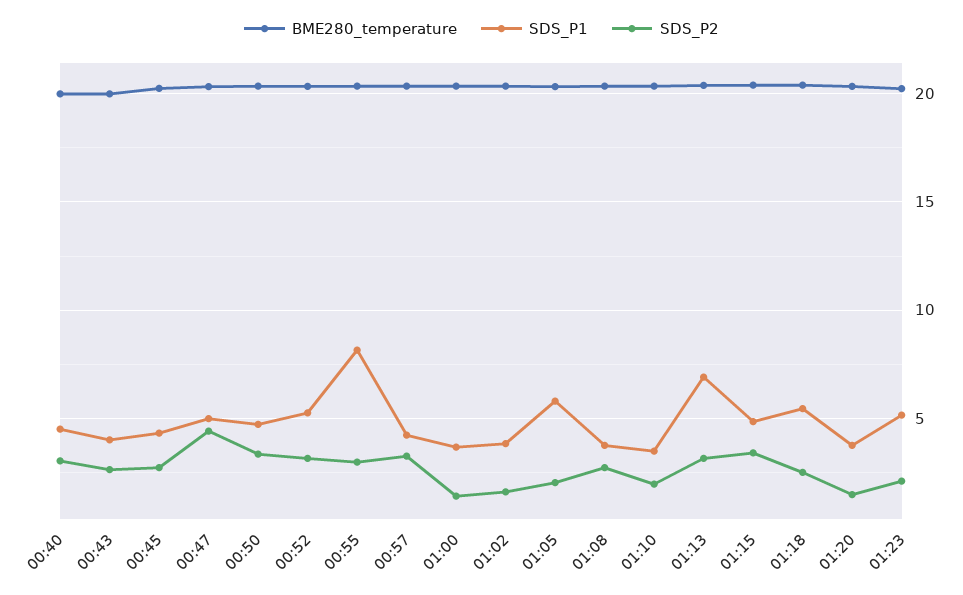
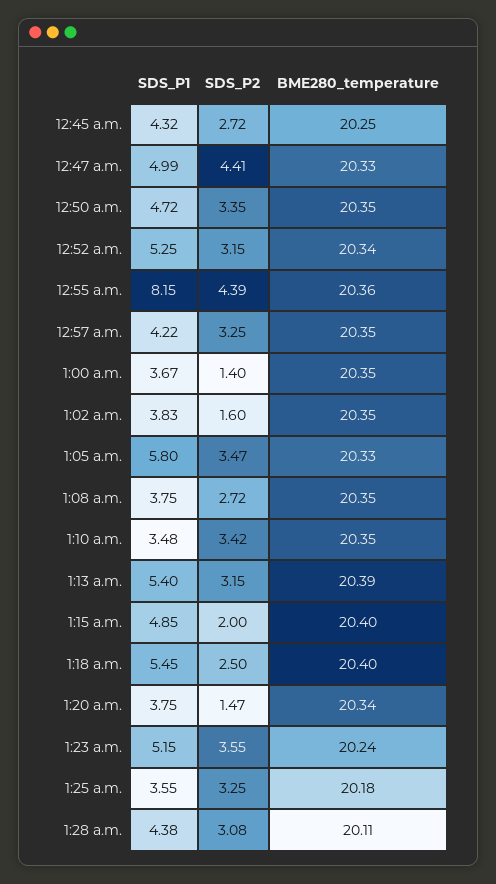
BME280_temperature, 00:40: 20 -> none
SDS_P1, 00:40: 4.5 -> none
SDS_P2, 00:40: 3 -> none
BME280_temperature, 00:43: 20 -> none
SDS_P1, 00:43: 4 -> none
SDS_P2, 00:43: 2.5 -> none
SDS_P2, 00:55: 3 -> 4.39
SDS_P2, 01:05: 2 -> 3.47
SDS_P2, 01:10: 2 -> 3.42
SDS_P1, 01:13: 7 -> 5.4
SDS_P2, 01:15: 3.5 -> 2
SDS_P2, 01:23: 2 -> 3.55
SDS_P1, 1:25 a.m.: none -> 3.55
SDS_P2, 1:25 a.m.: none -> 3.25
BME280_temperature, 1:25 a.m.: none -> 20.18
SDS_P1, 1:28 a.m.: none -> 4.38
SDS_P2, 1:28 a.m.: none -> 3.08
BME280_temperature, 1:28 a.m.: none -> 20.11

